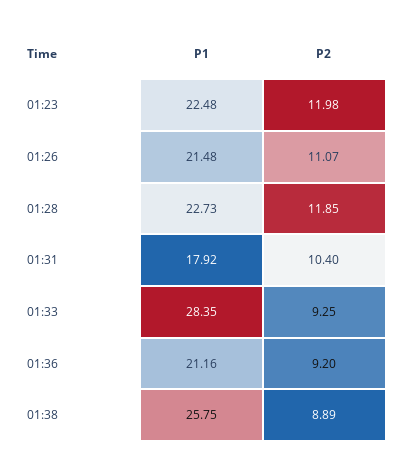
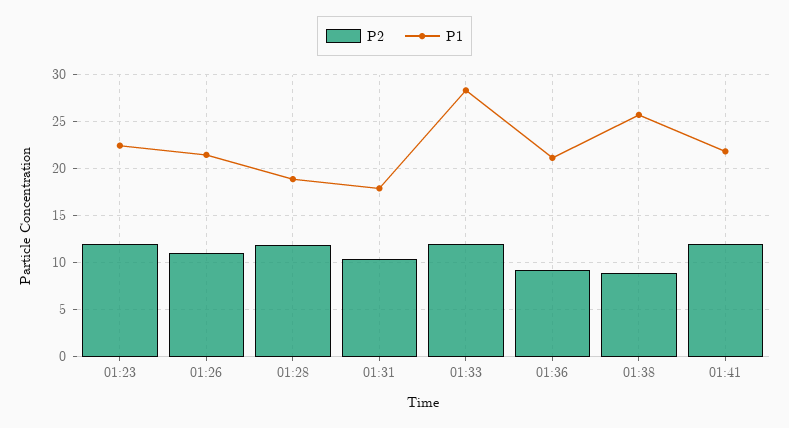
P1, 01:28: 22.73 -> 19
P2, 01:33: 9.25 -> 12
P2, 01:41: none -> 12
P1, 01:41: none -> 22

